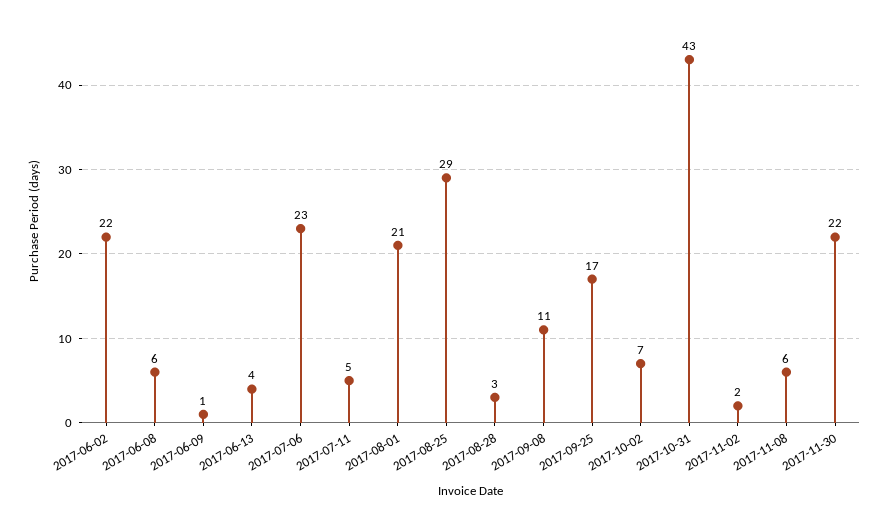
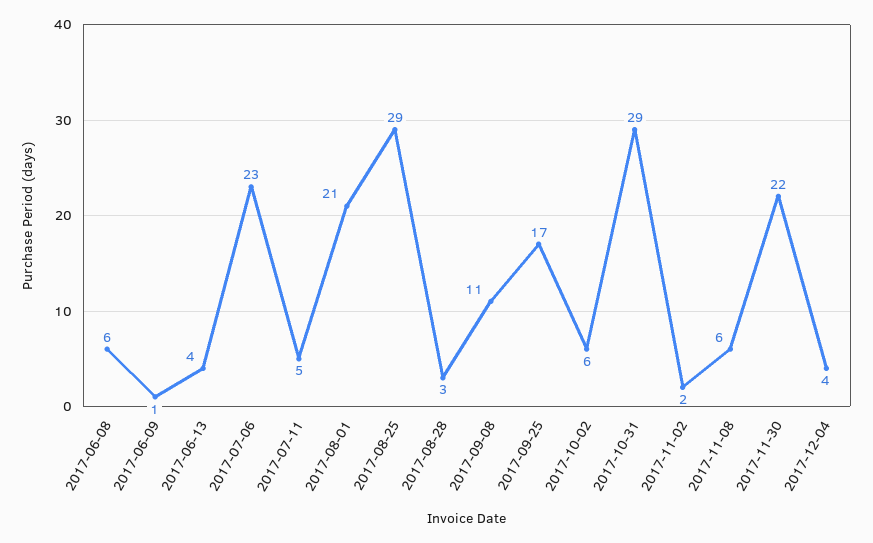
2017-06-02: 22 -> none
2017-10-02: 7 -> 6
2017-10-31: 43 -> 29
2017-12-04: none -> 4

